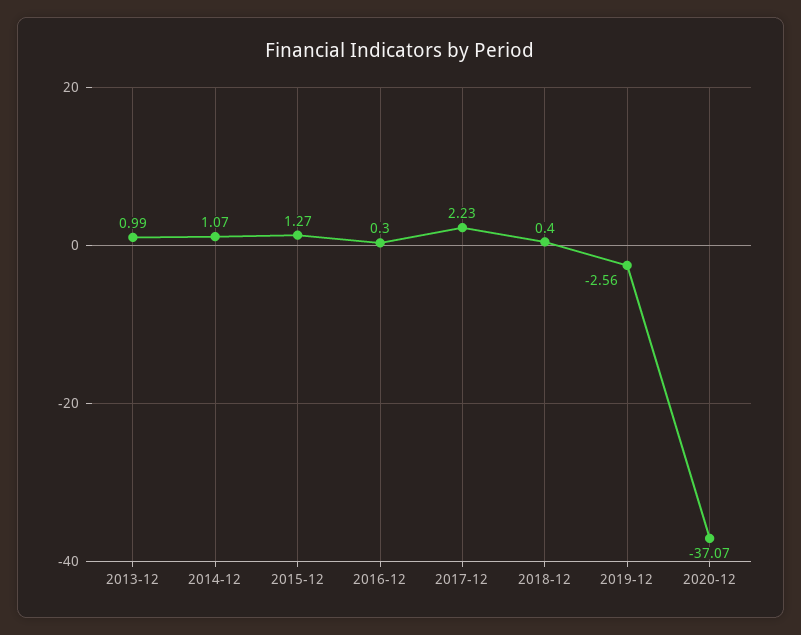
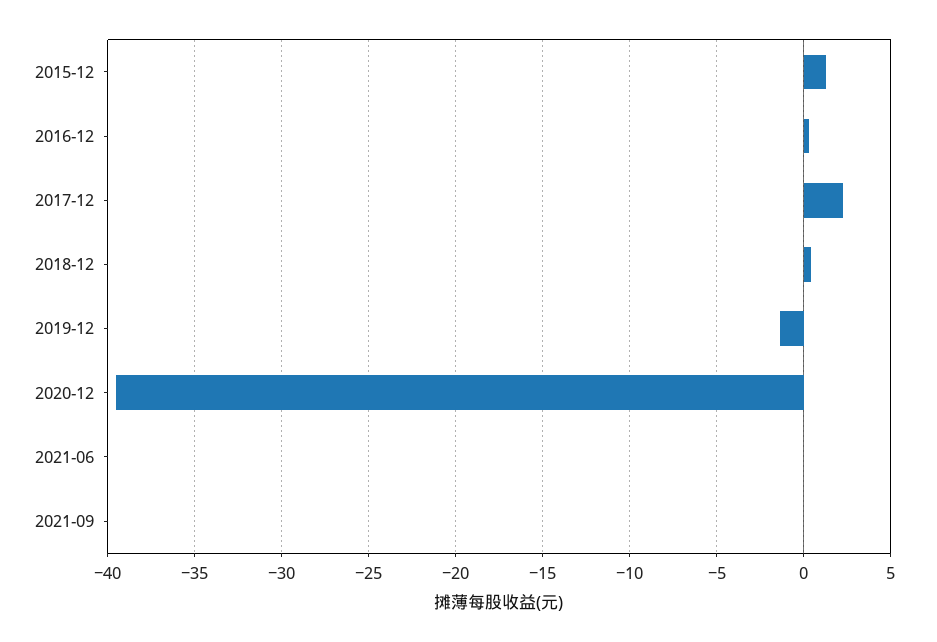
2013-12: 0.99 -> none
2014-12: 1.07 -> none
2019-12: -2.56 -> -1.5
2020-12: -37.07 -> -39.5
2021-06: none -> 0
2021-09: none -> 0

